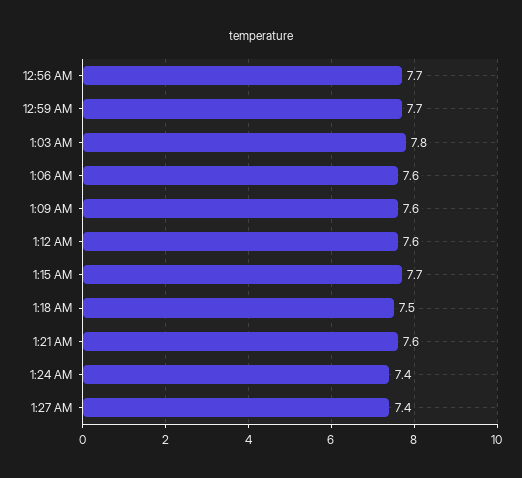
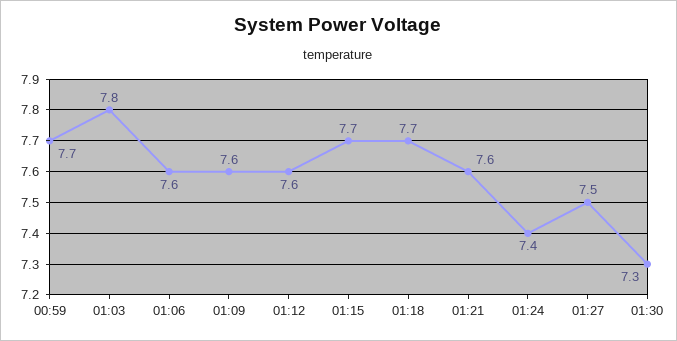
12:56 AM: 7.7 -> none
1:18 AM: 7.5 -> 7.7
1:27 AM: 7.4 -> 7.5
01:30: none -> 7.3

